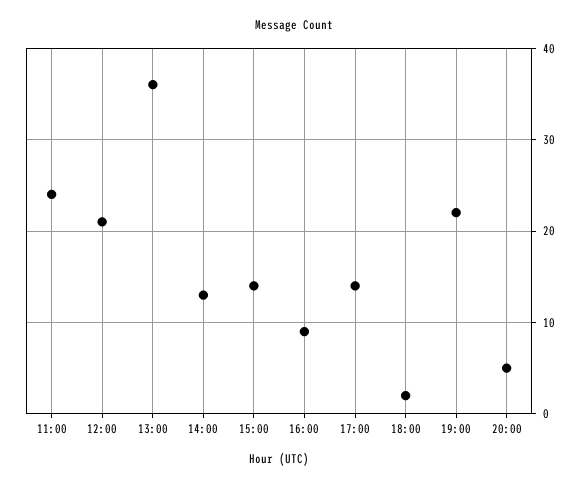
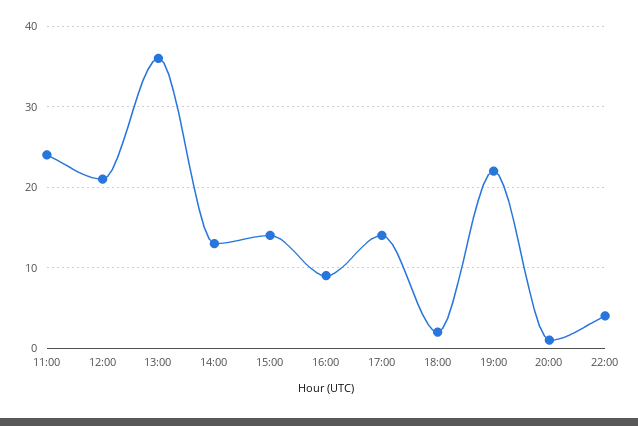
20:00: 5 -> 1
22:00: none -> 4

